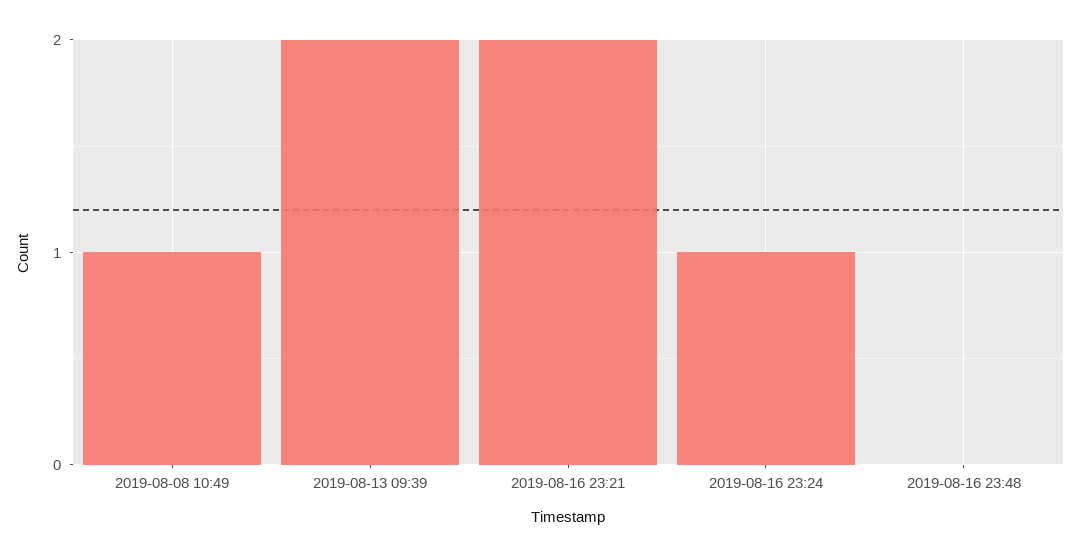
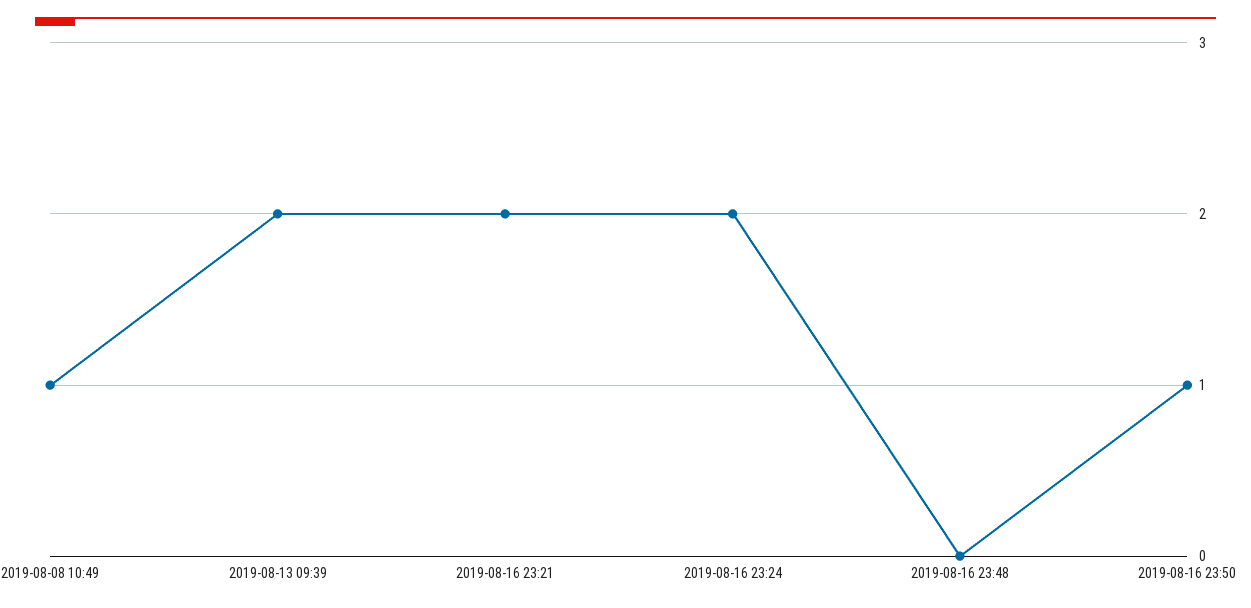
2019-08-16 23:24: 1 -> 2
2019-08-16 23:50: none -> 1

